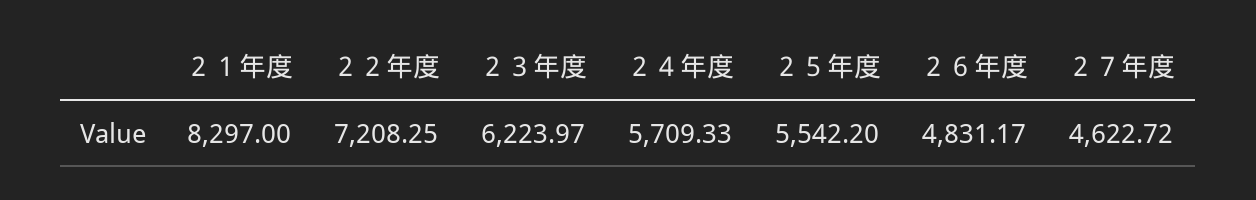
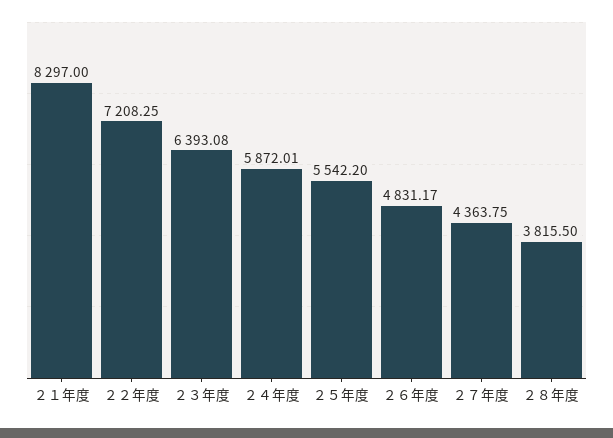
２３年度: 6223.97 -> 6393.08
２４年度: 5709.33 -> 5872.01
２７年度: 4622.72 -> 4363.75
２８年度: none -> 3815.5

